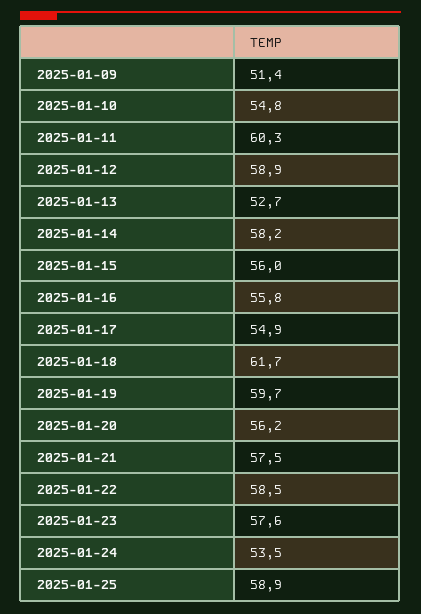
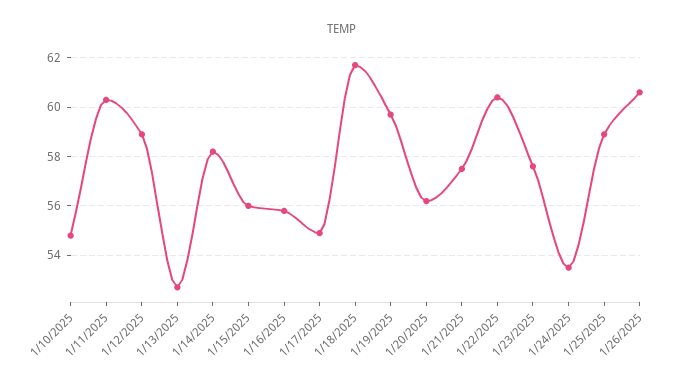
2025-01-09: 51.4 -> none
2025-01-22: 58.5 -> 60.5
1/26/2025: none -> 60.5

